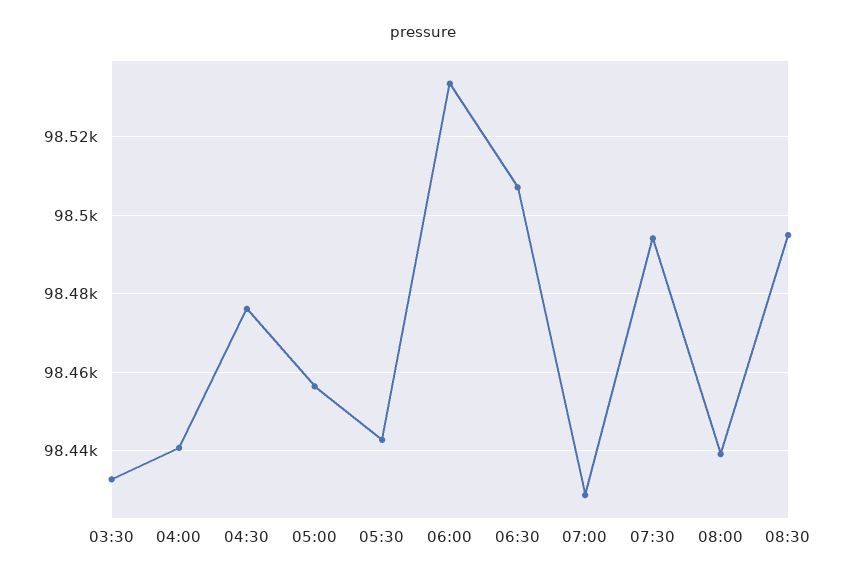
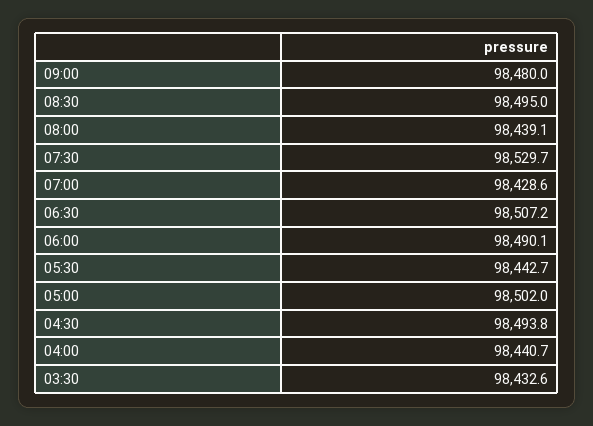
04:30: 98476 -> 98493.8
05:00: 98456 -> 98502
06:00: 98534 -> 98490.1
07:30: 98494 -> 98529.7
09:00: none -> 98480

